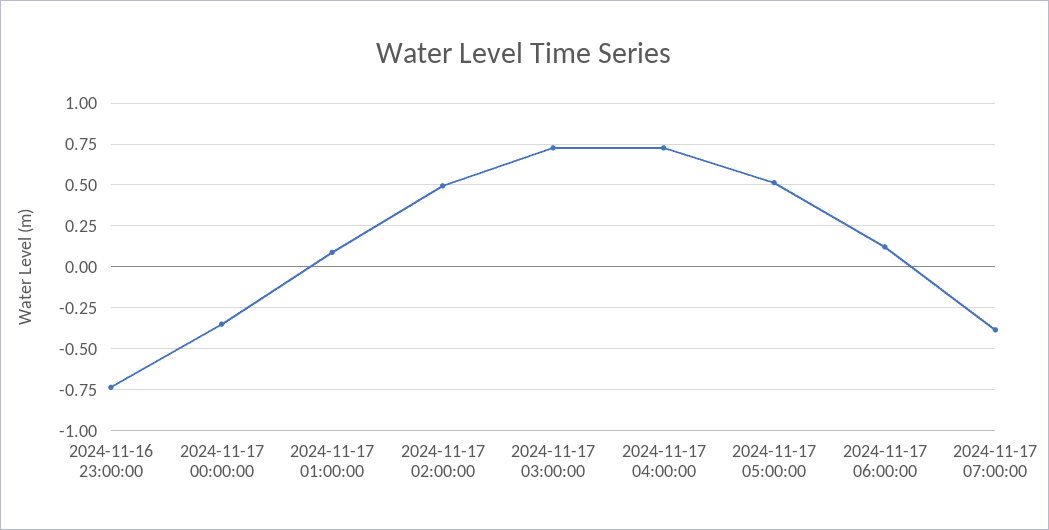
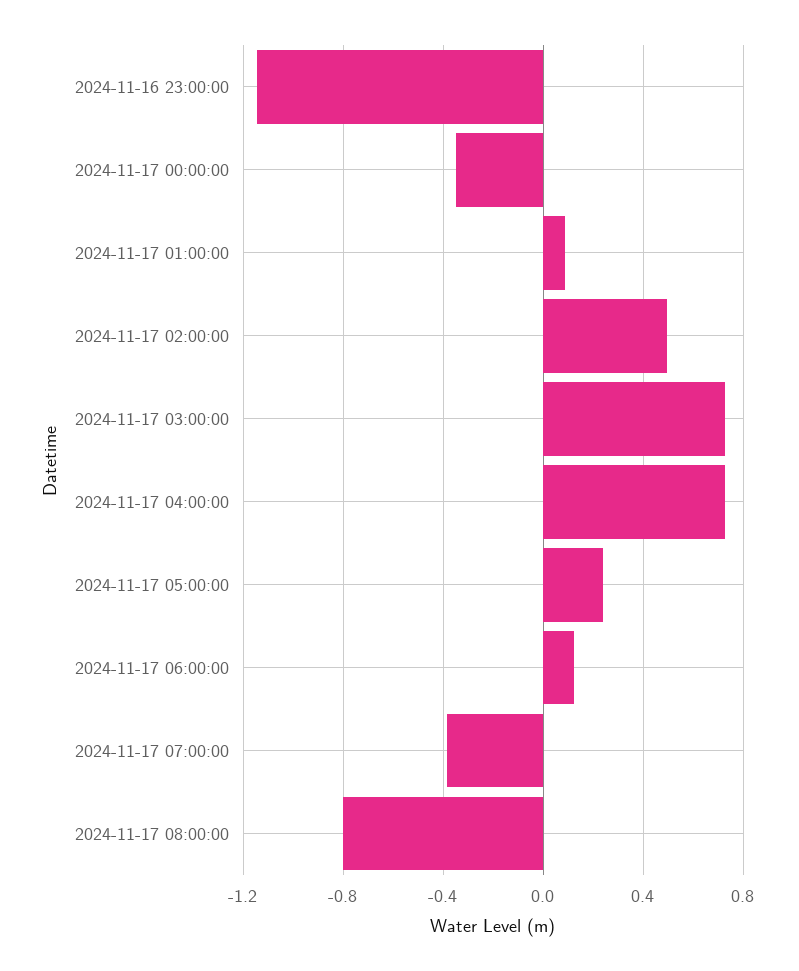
2024-11-16 23:00:00: -0.75 -> -1.15
2024-11-17 05:00:00: 0.5 -> 0.25
2024-11-17 08:00:00: none -> -0.8

